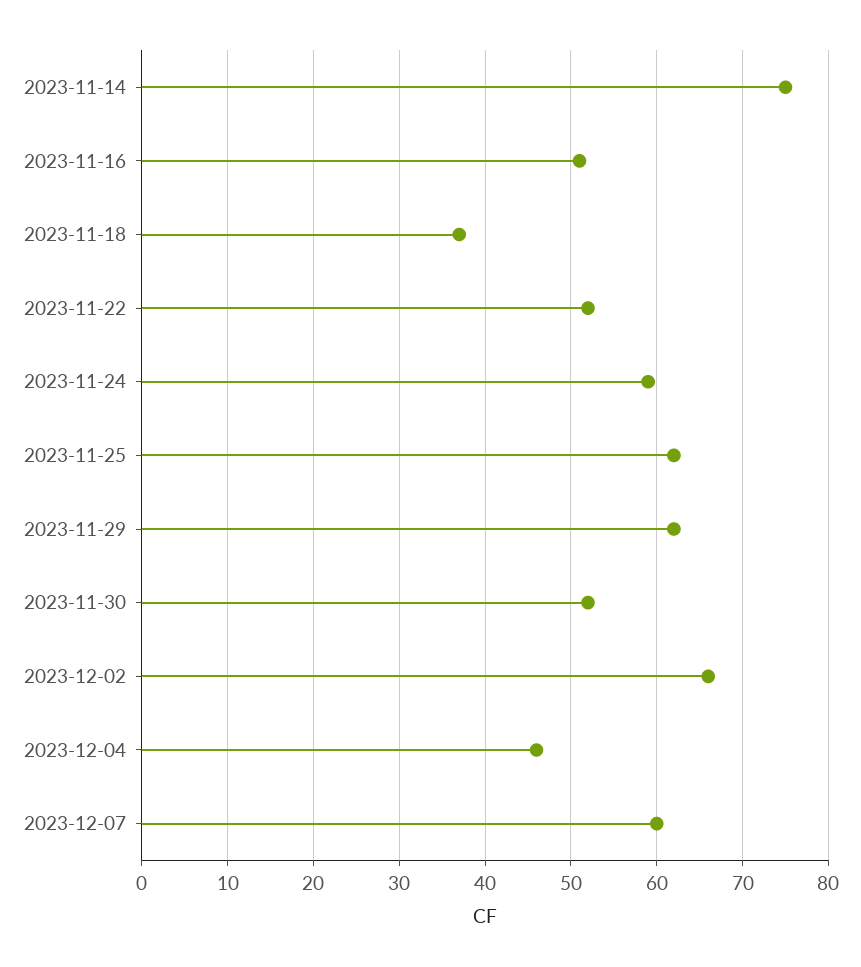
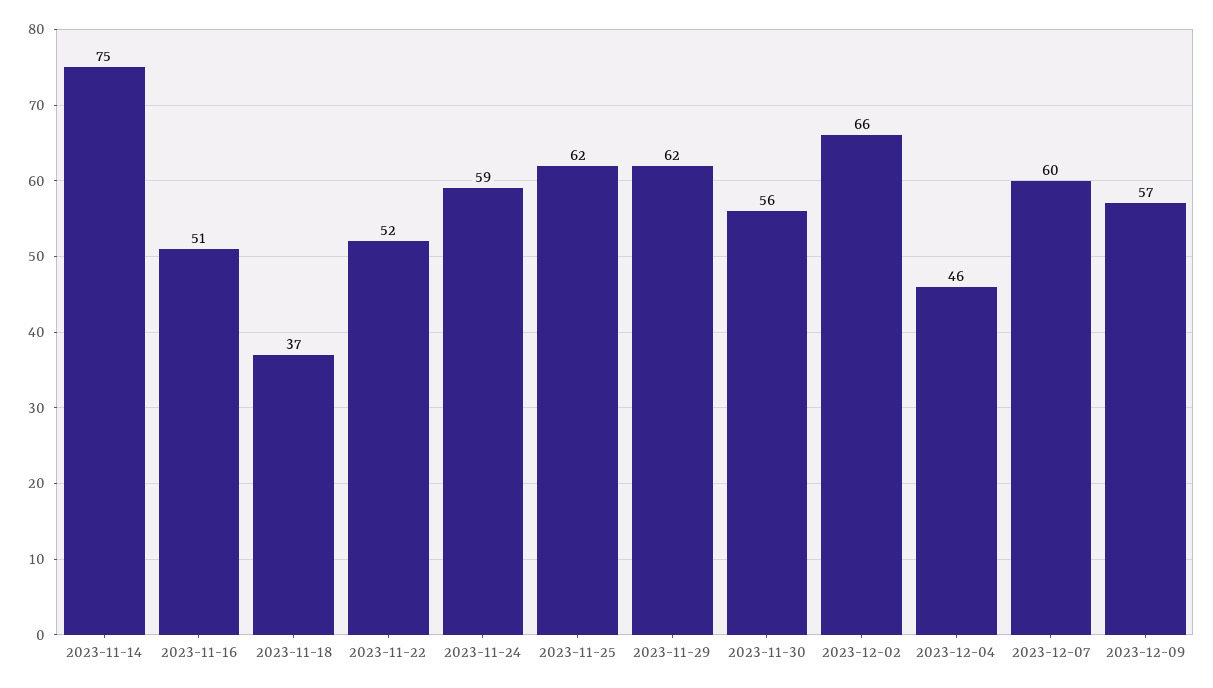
2023-11-30: 52 -> 56
2023-12-09: none -> 57

